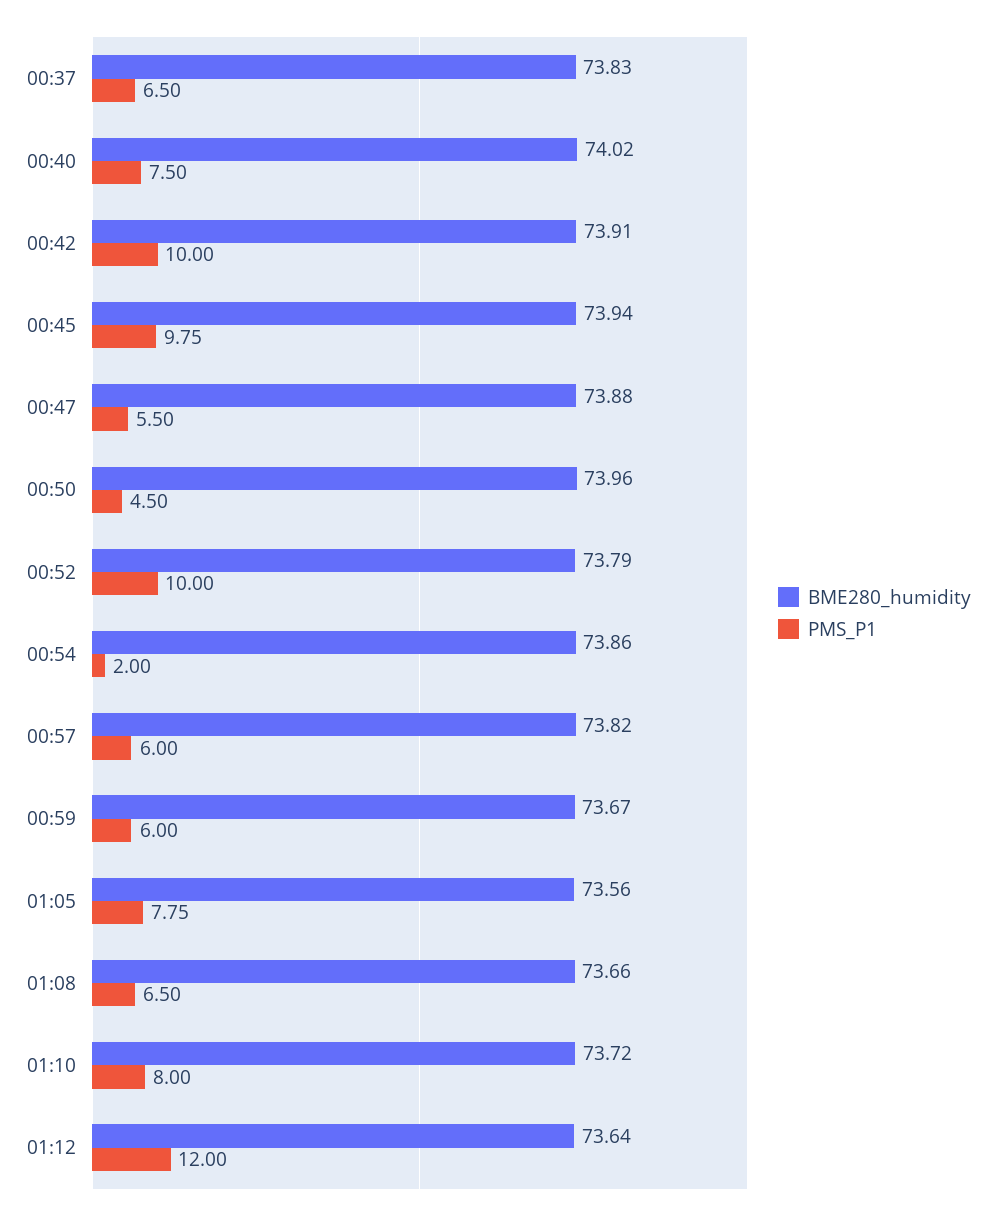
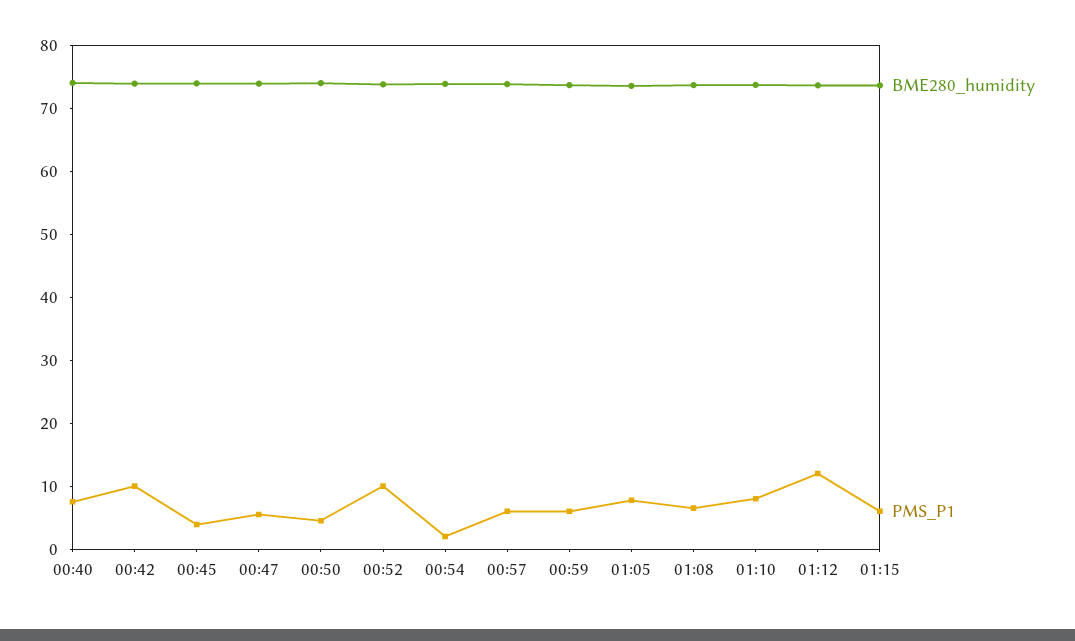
BME280_humidity, 00:37: 73.83 -> none
PMS_P1, 00:37: 6.5 -> none
PMS_P1, 00:45: 9.75 -> 4
BME280_humidity, 01:15: none -> 74
PMS_P1, 01:15: none -> 6

